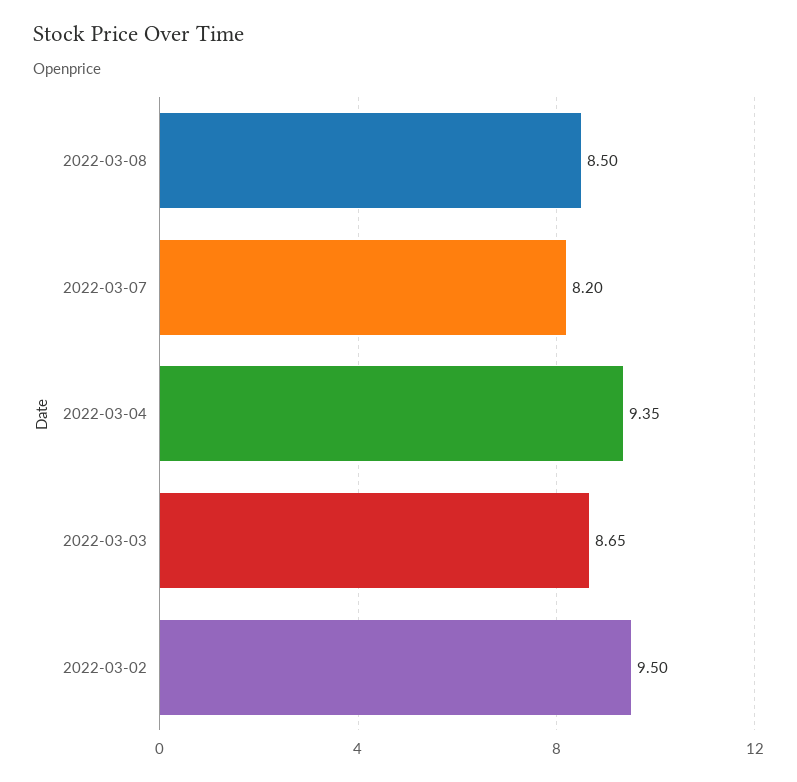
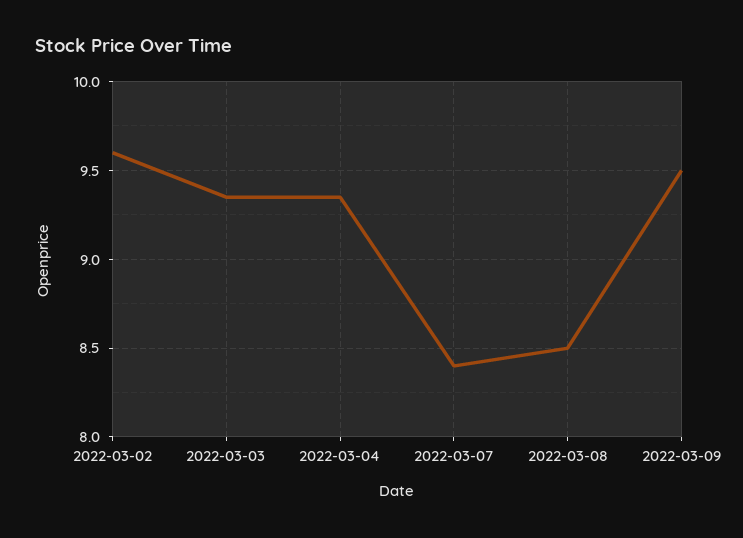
2022-03-07: 8.2 -> 8.4
2022-03-03: 8.65 -> 9.35
2022-03-02: 9.5 -> 9.6
2022-03-09: none -> 9.5

